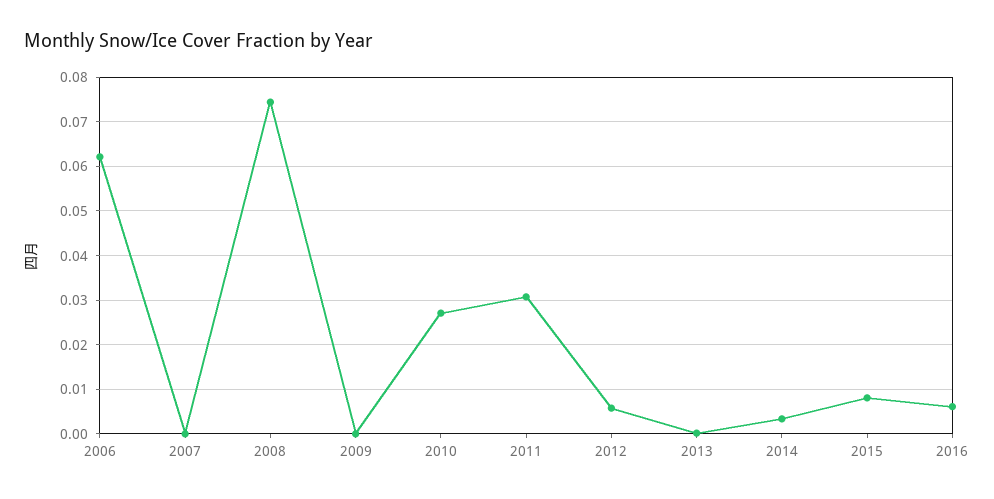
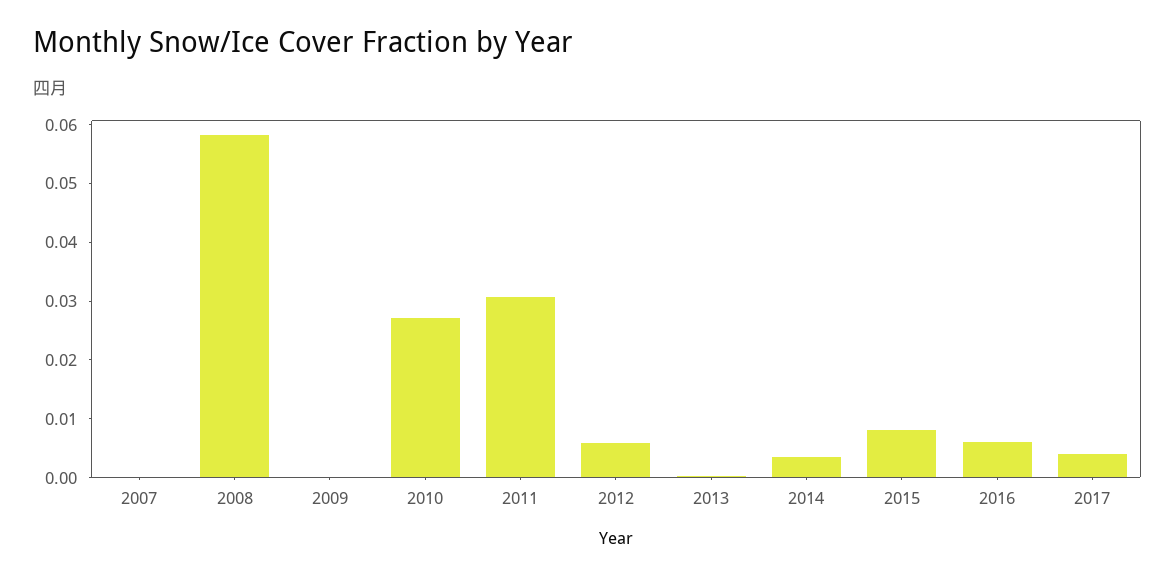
2006: 0.062 -> none
2008: 0.074 -> 0.058
2017: none -> 0.004

